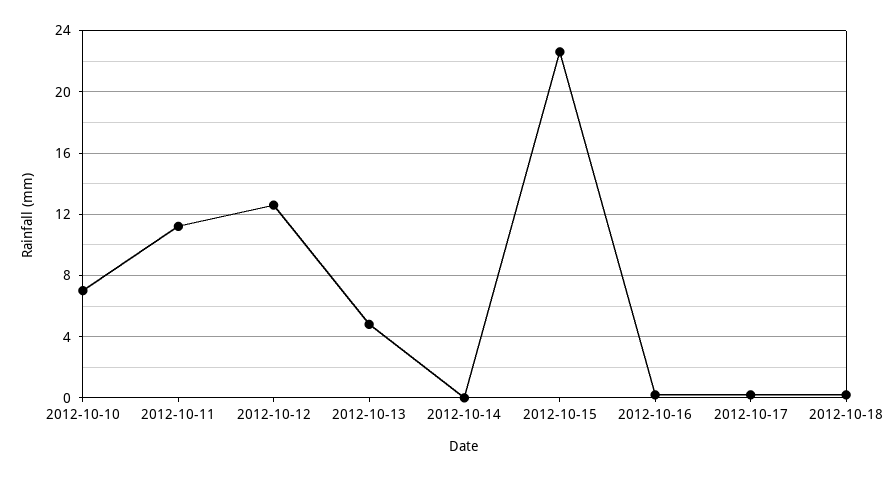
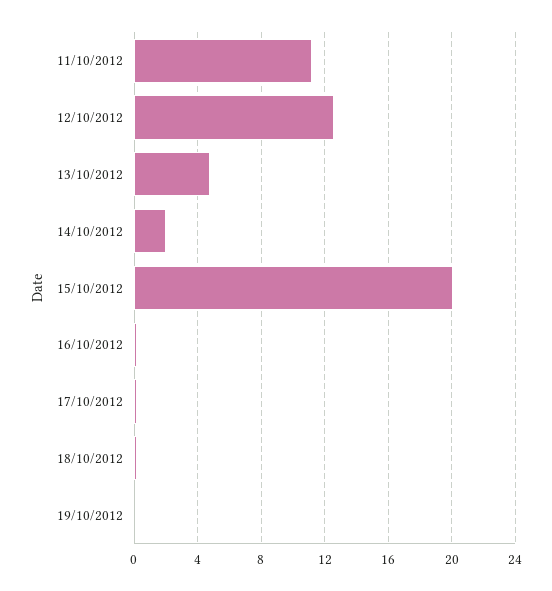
2012-10-10: 7 -> none
2012-10-14: 0 -> 2
2012-10-15: 22.5 -> 20
19/10/2012: none -> 0

